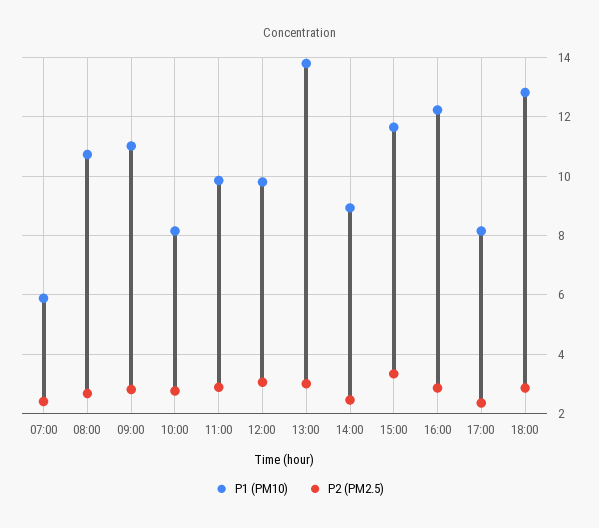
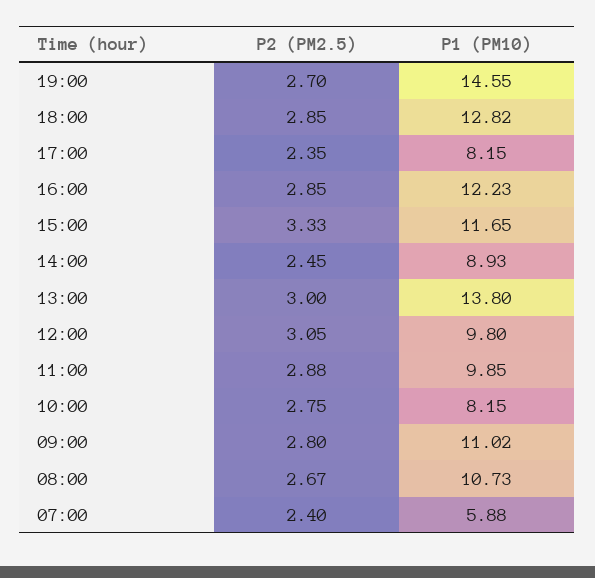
P2 (PM2.5), 19:00: none -> 2.7
P1 (PM10), 19:00: none -> 14.55

